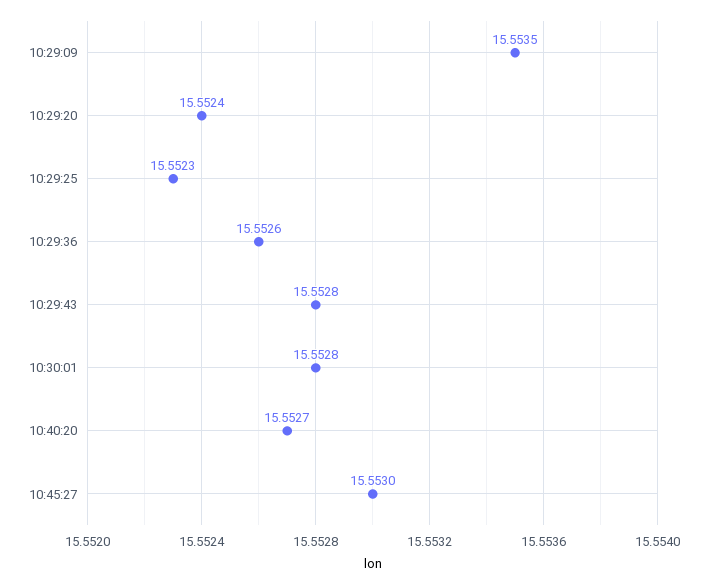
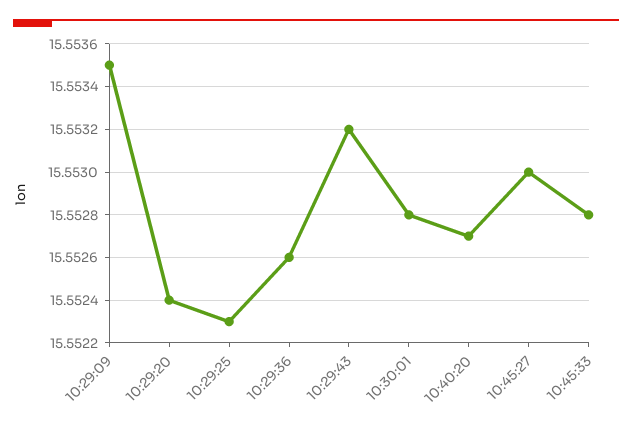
10:29:43: 15.5528 -> 15.5532
10:45:33: none -> 15.5528

